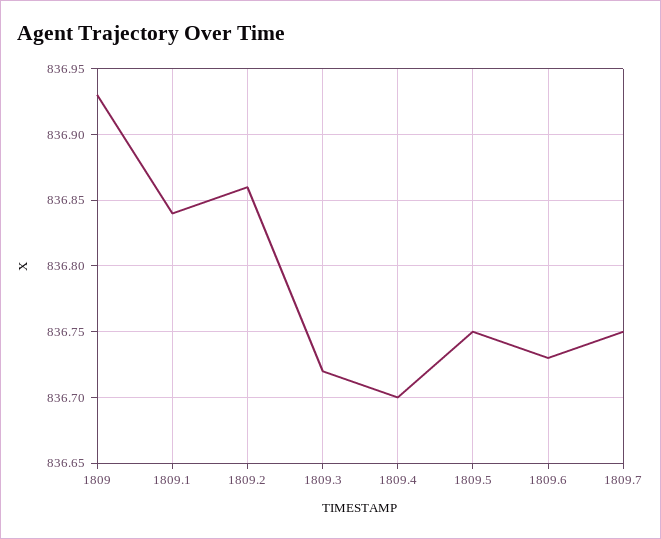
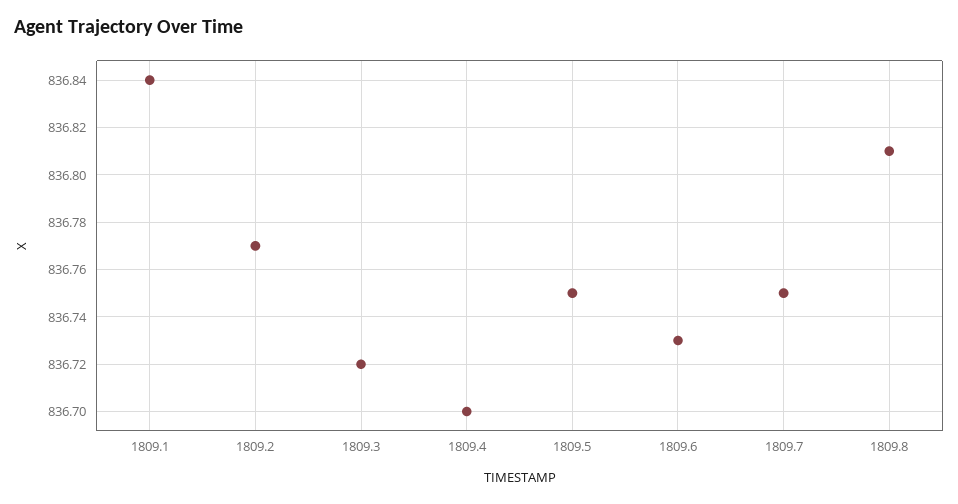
1809: 836.93 -> none
1809.2: 836.86 -> 836.77
1809.8: none -> 836.81

